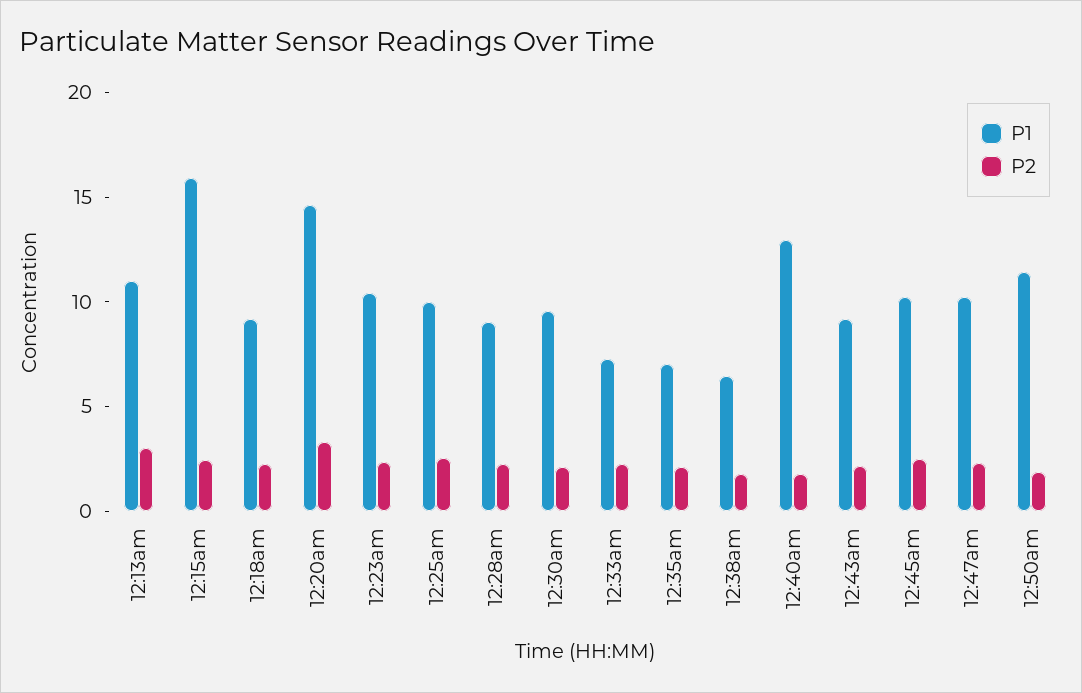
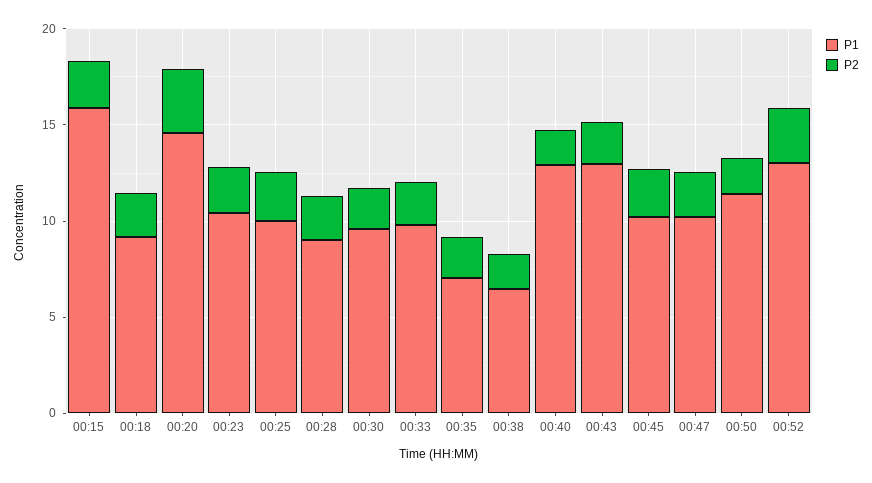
P1, 12:13am: 11 -> none
P2, 12:13am: 3 -> none
P1, 12:33am: 7 -> 10
P1, 12:43am: 9 -> 13
P1, 00:52: none -> 13
P2, 00:52: none -> 3

